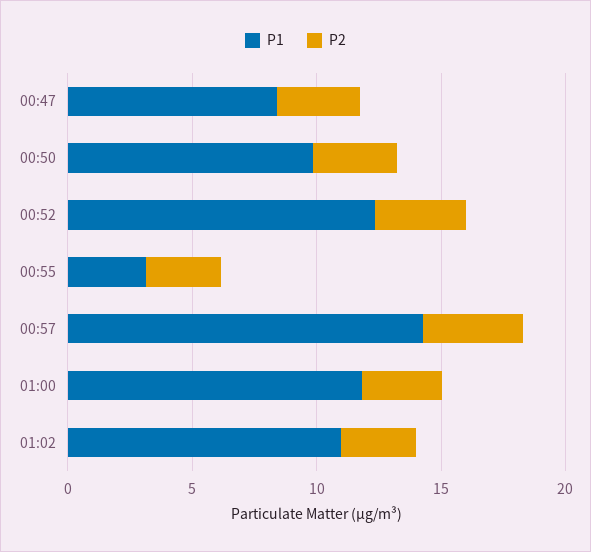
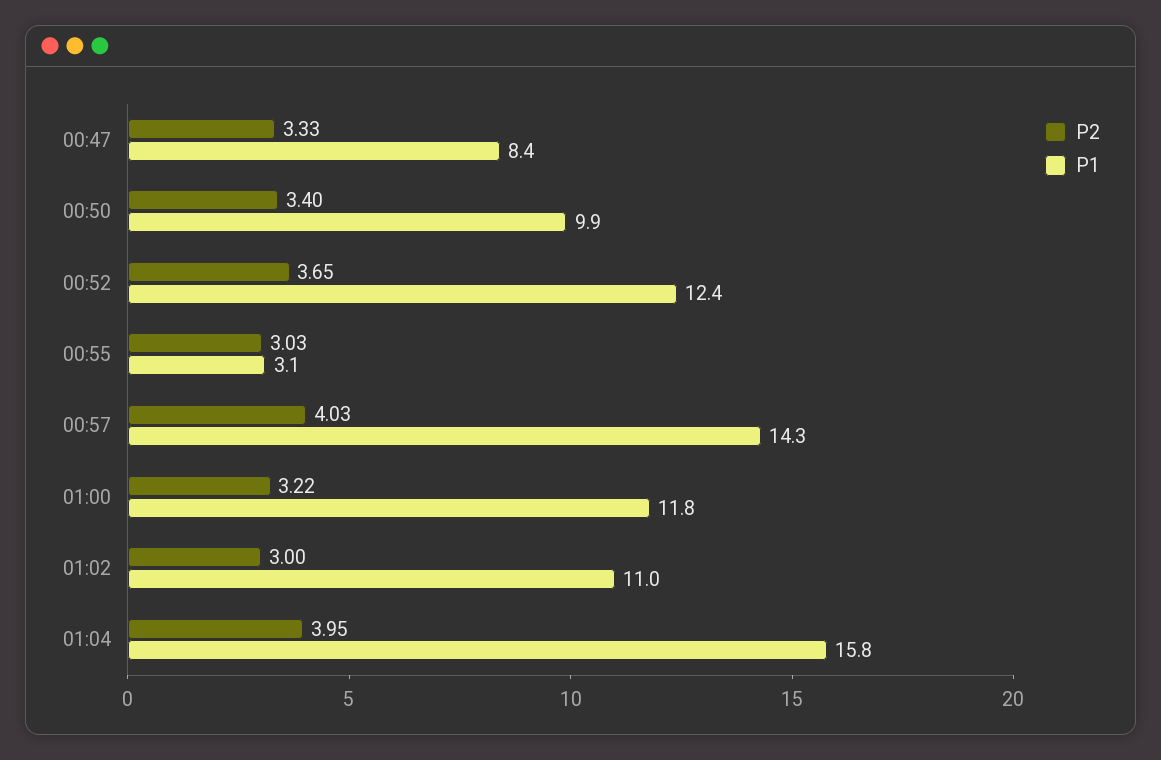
P2, 01:04: none -> 3.95
P1, 01:04: none -> 15.8

